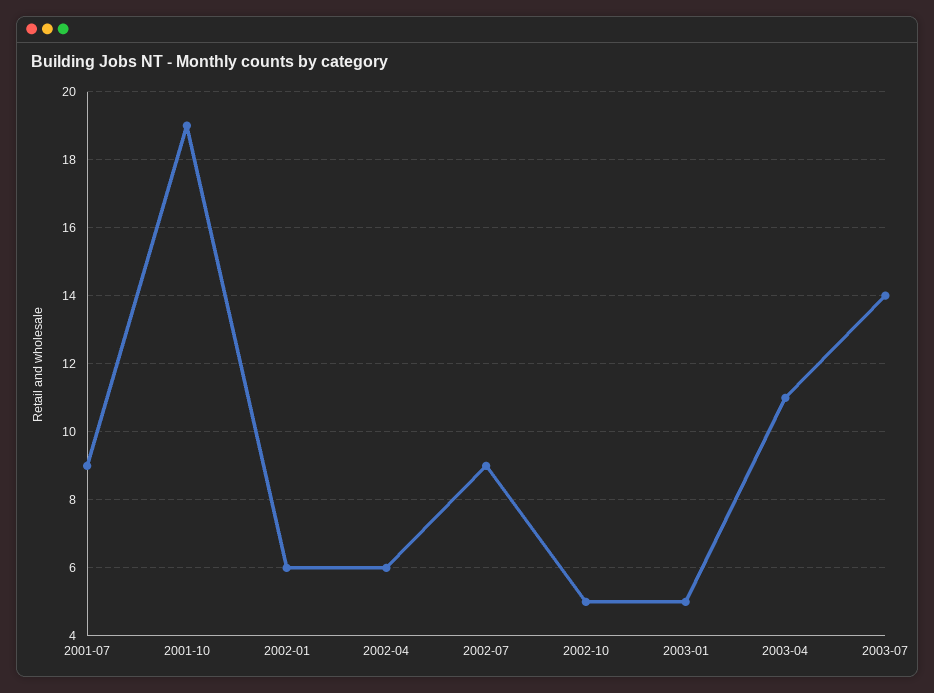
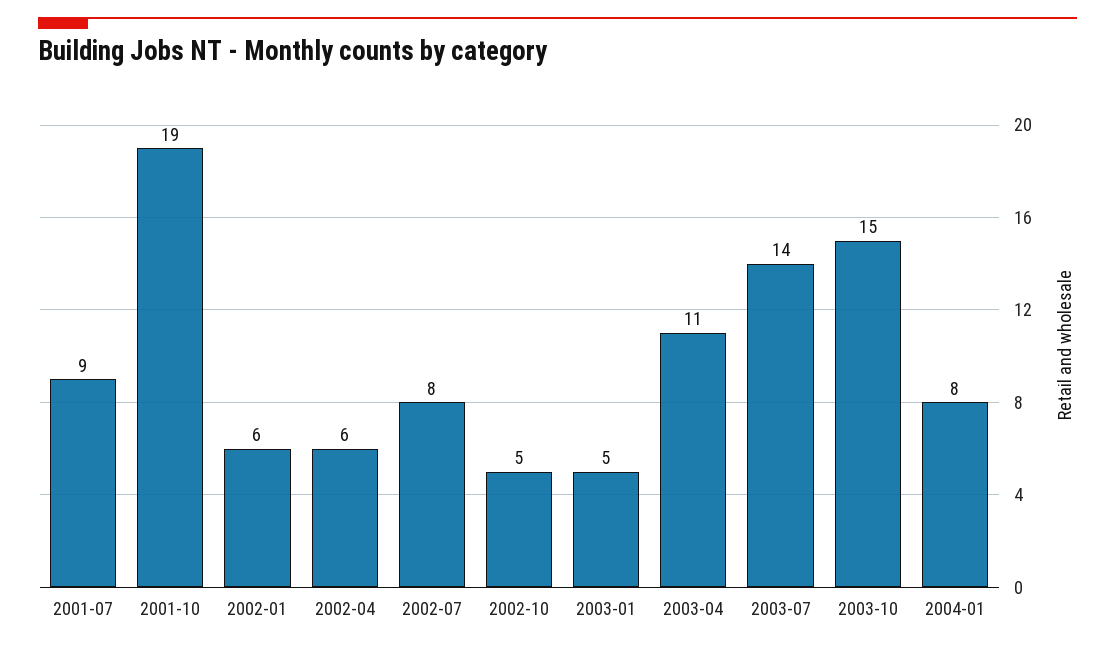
2002-07: 9 -> 8
2003-10: none -> 15
2004-01: none -> 8

